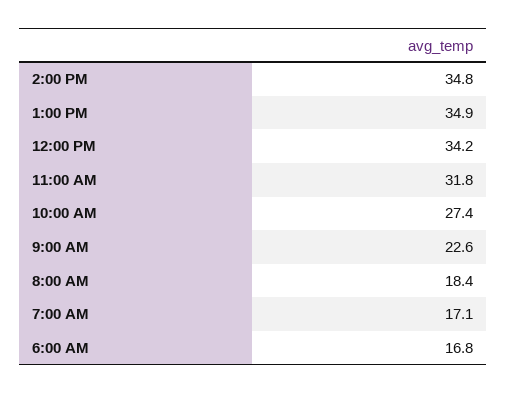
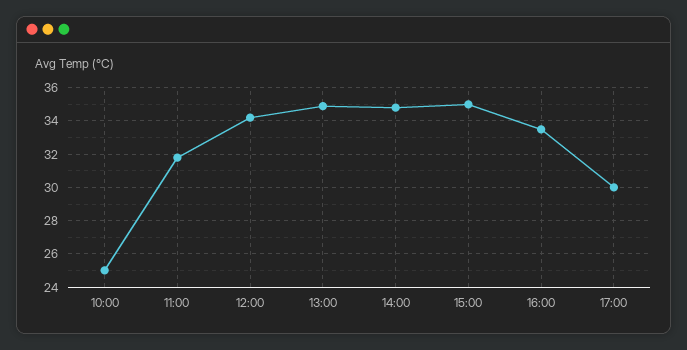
10:00 AM: 27.4 -> 25
9:00 AM: 22.6 -> none
8:00 AM: 18.4 -> none
7:00 AM: 17.1 -> none
6:00 AM: 16.8 -> none
15:00: none -> 35
16:00: none -> 33.5
17:00: none -> 30

